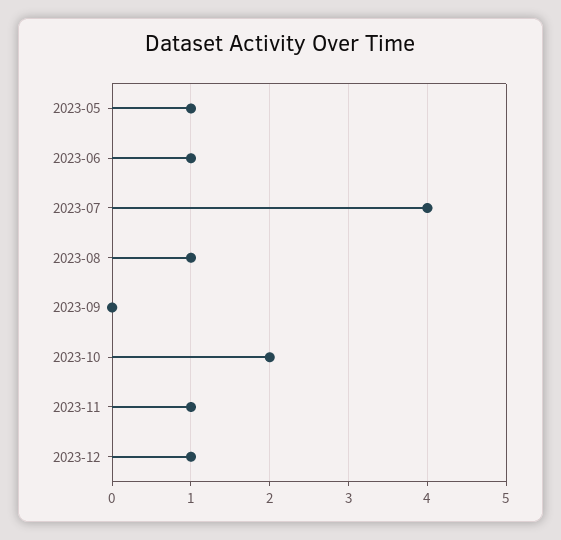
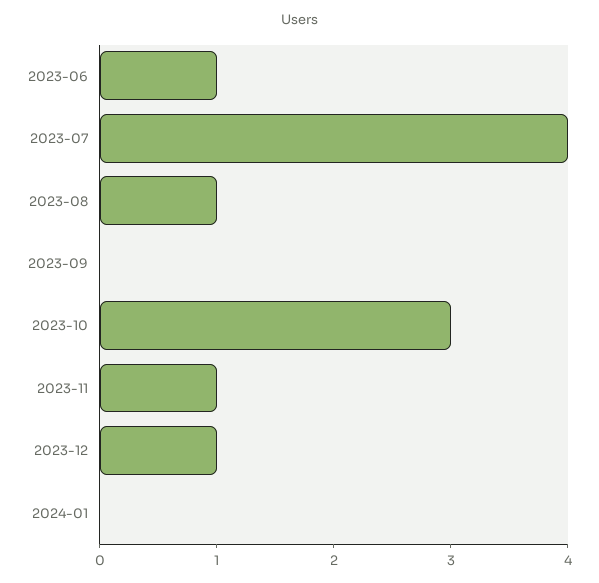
2023-05: 1 -> none
2023-10: 2 -> 3
2024-01: none -> 0

